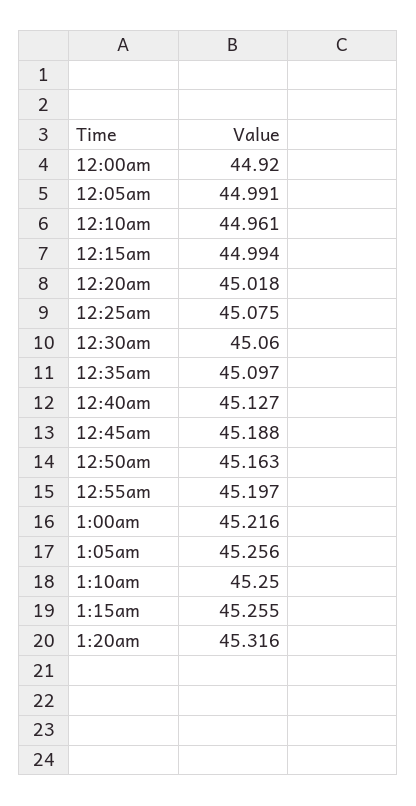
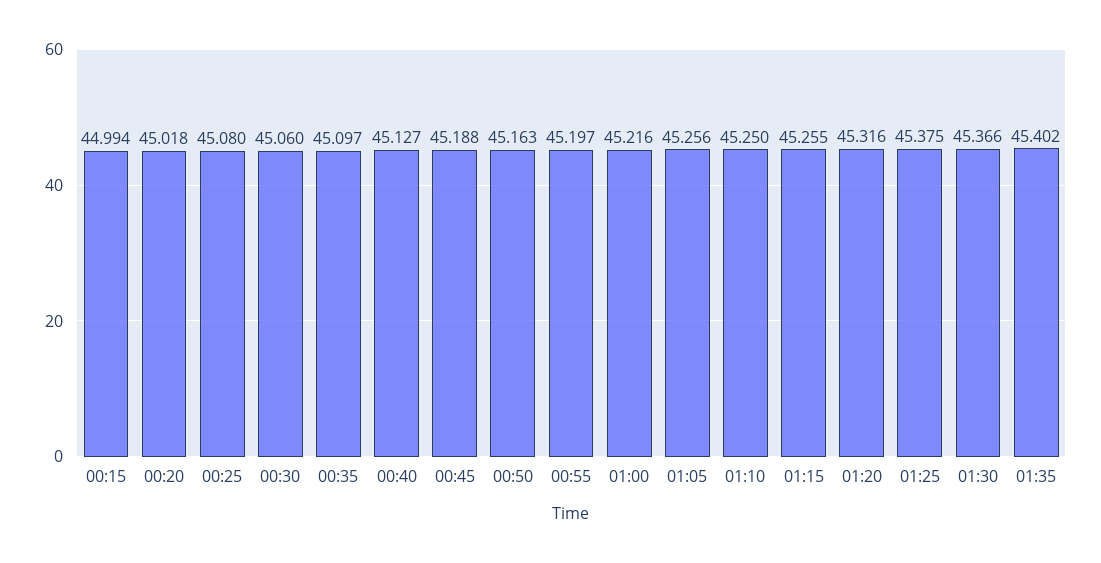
12:00am: 44.92 -> none
12:05am: 44.991 -> none
12:10am: 44.961 -> none
12:25am: 45.075 -> 45.08
01:25: none -> 45.375
01:30: none -> 45.366
01:35: none -> 45.402

